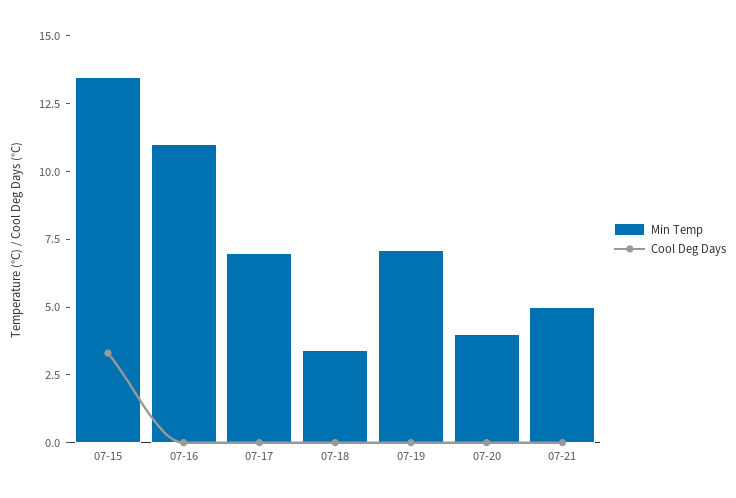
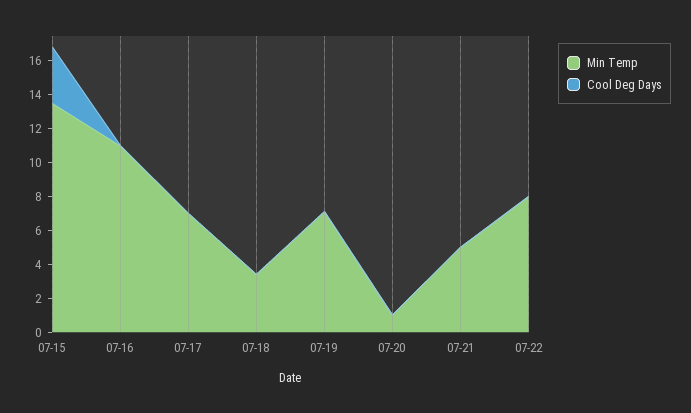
Min Temp, 07-20: 4 -> 1
Min Temp, 07-22: none -> 8
Cool Deg Days, 07-22: none -> 0

